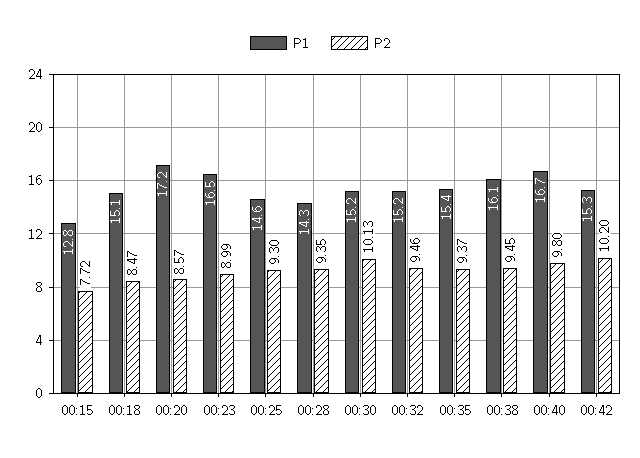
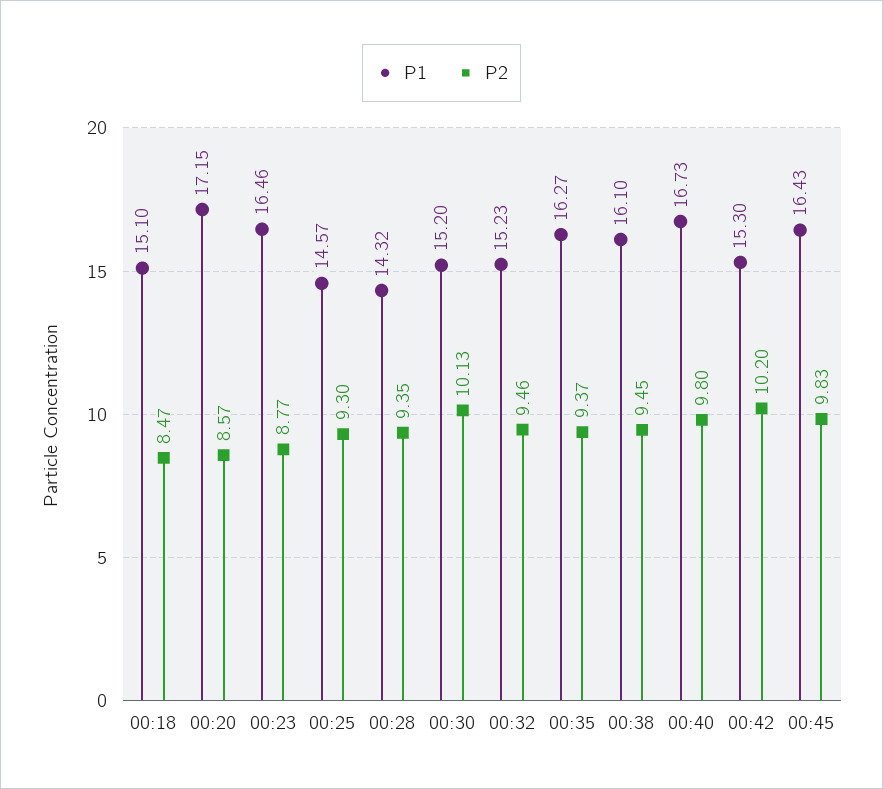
P1, 00:15: 12.8 -> none
P2, 00:15: 7.72 -> none
P2, 00:23: 8.99 -> 8.77
P1, 00:35: 15.4 -> 16.27
P1, 00:45: none -> 16.43
P2, 00:45: none -> 9.83

